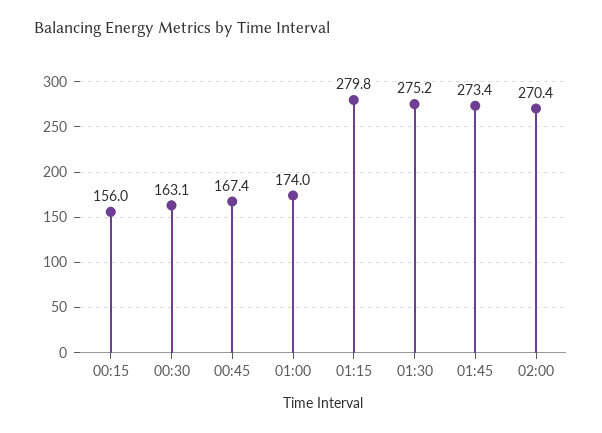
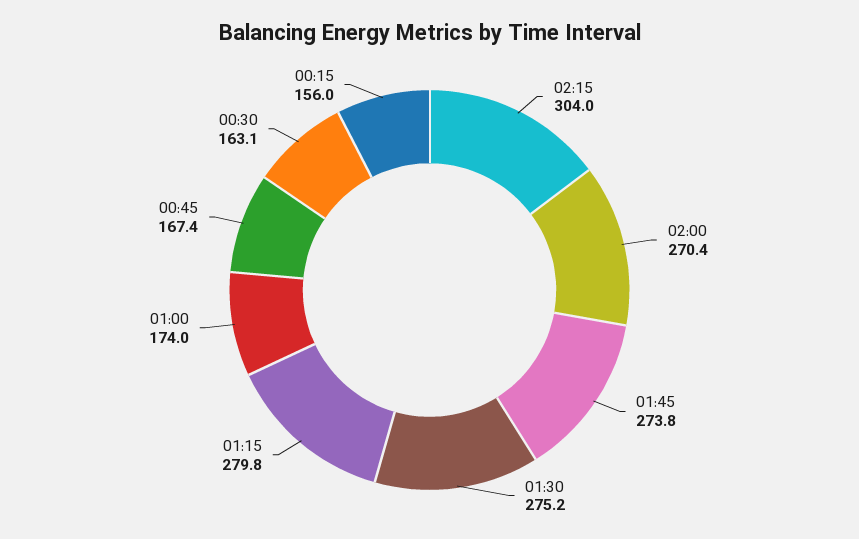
01:45: 273.4 -> 273.8
02:15: none -> 304

